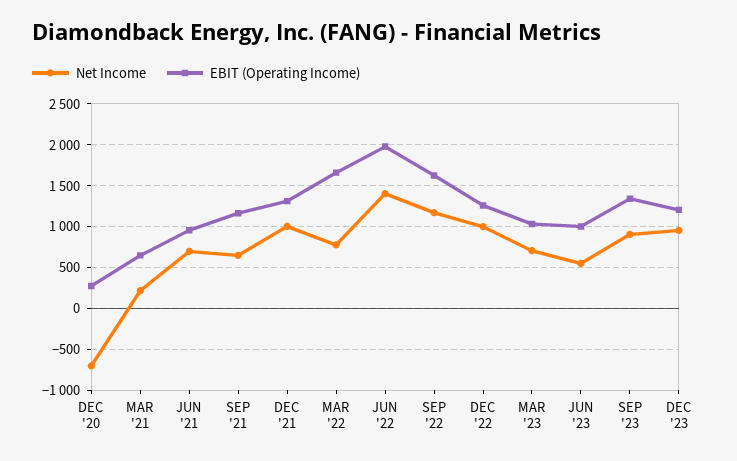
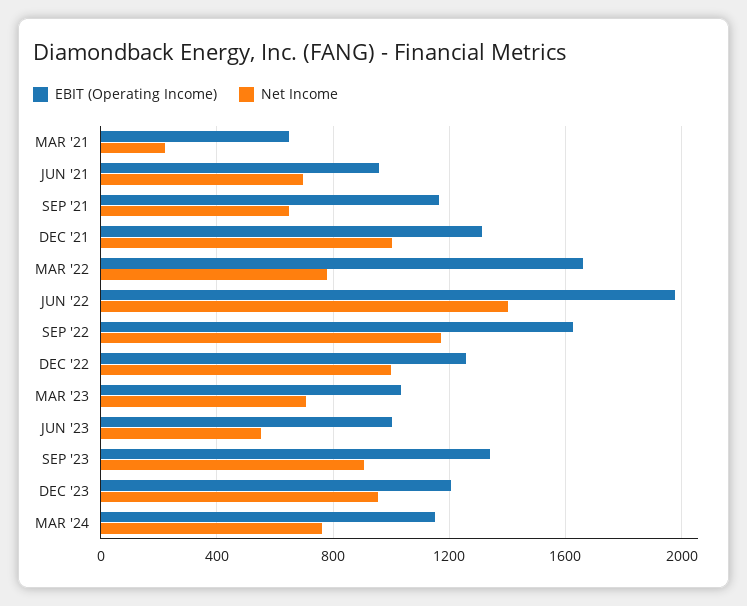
Net Income, DEC '20: -700 -> none
EBIT (Operating Income), DEC '20: 300 -> none
EBIT (Operating Income), MAR '24: none -> 1150
Net Income, MAR '24: none -> 750

